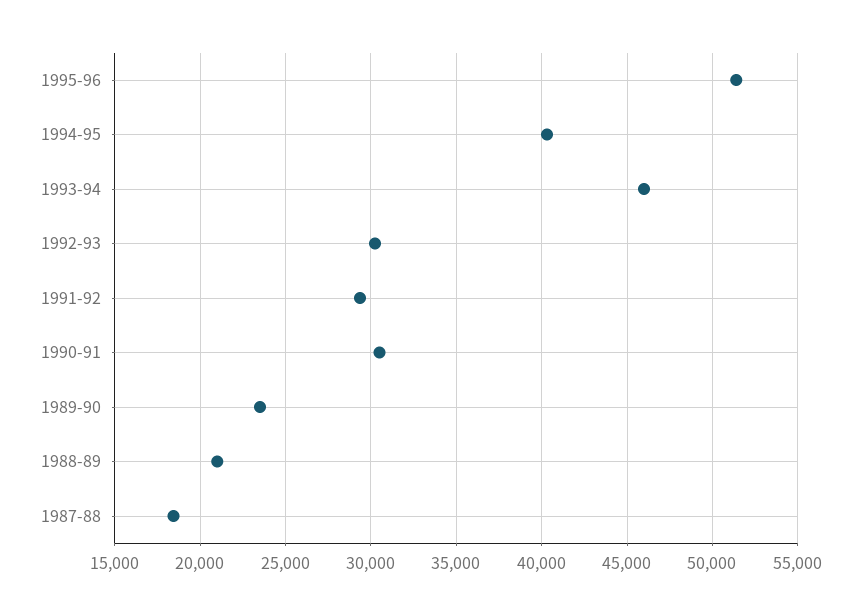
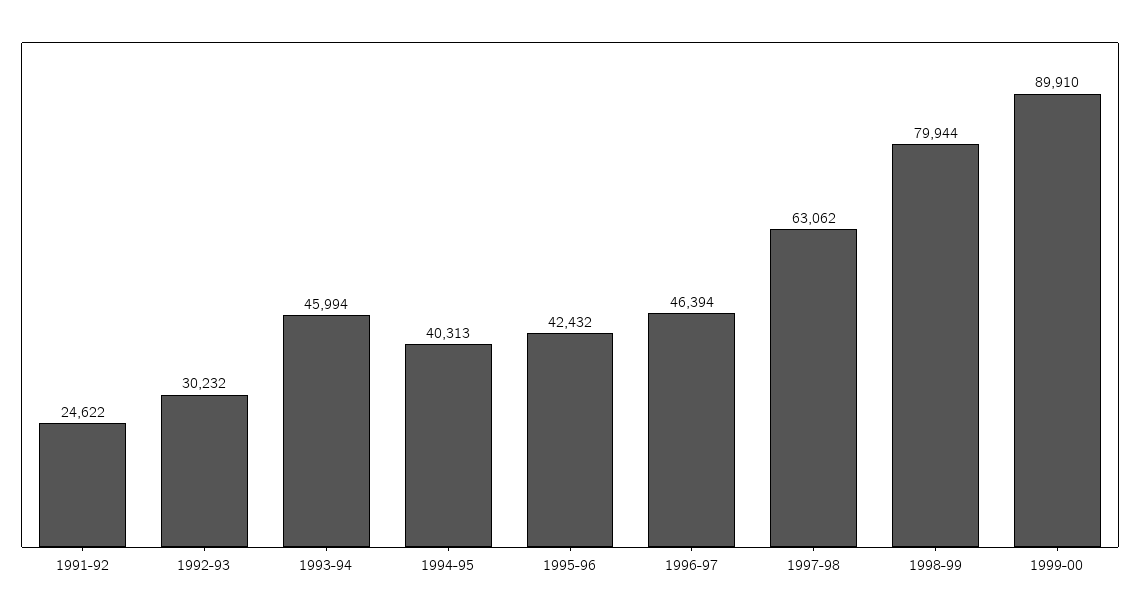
1995-96: 51500 -> 42432
1991-92: 29500 -> 24622
1990-91: 30500 -> none
1989-90: 23500 -> none
1988-89: 21000 -> none
1987-88: 18500 -> none
1996-97: none -> 46394
1997-98: none -> 63062
1998-99: none -> 79944
1999-00: none -> 89910

